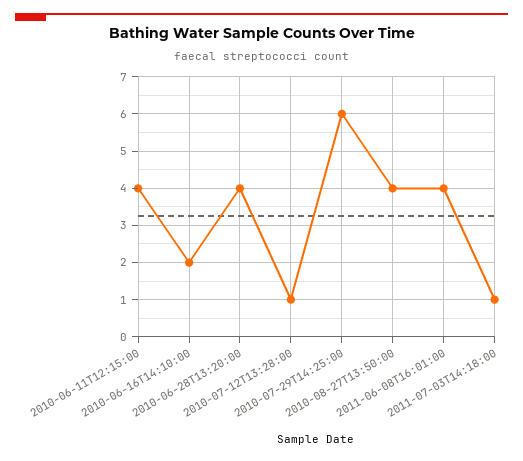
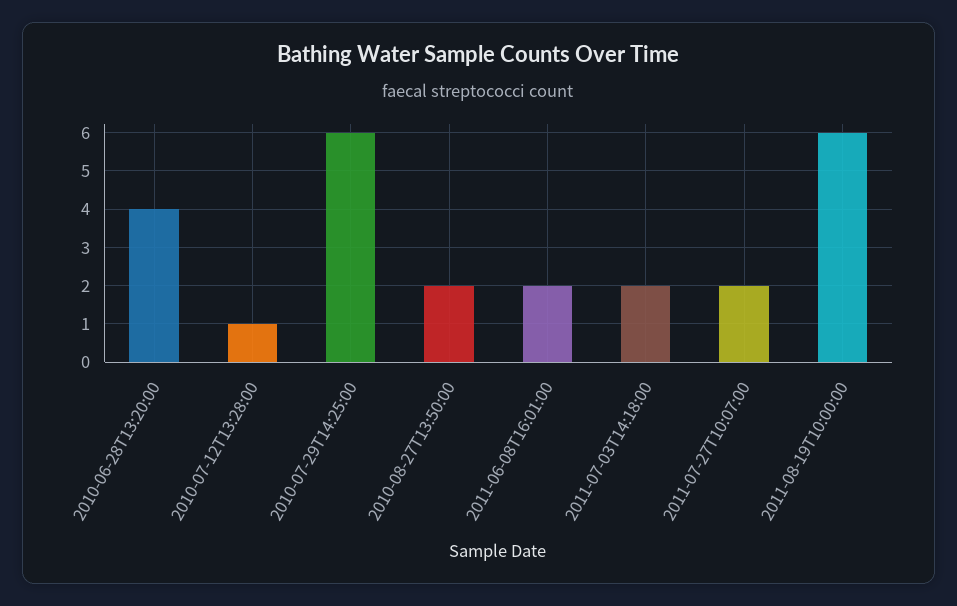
2010-06-11T12:15:00: 4 -> none
2010-06-16T14:10:00: 2 -> none
2010-08-27T13:50:00: 4 -> 2
2011-06-08T16:01:00: 4 -> 2
2011-07-03T14:18:00: 1 -> 2
2011-07-27T10:07:00: none -> 2
2011-08-19T10:00:00: none -> 6

